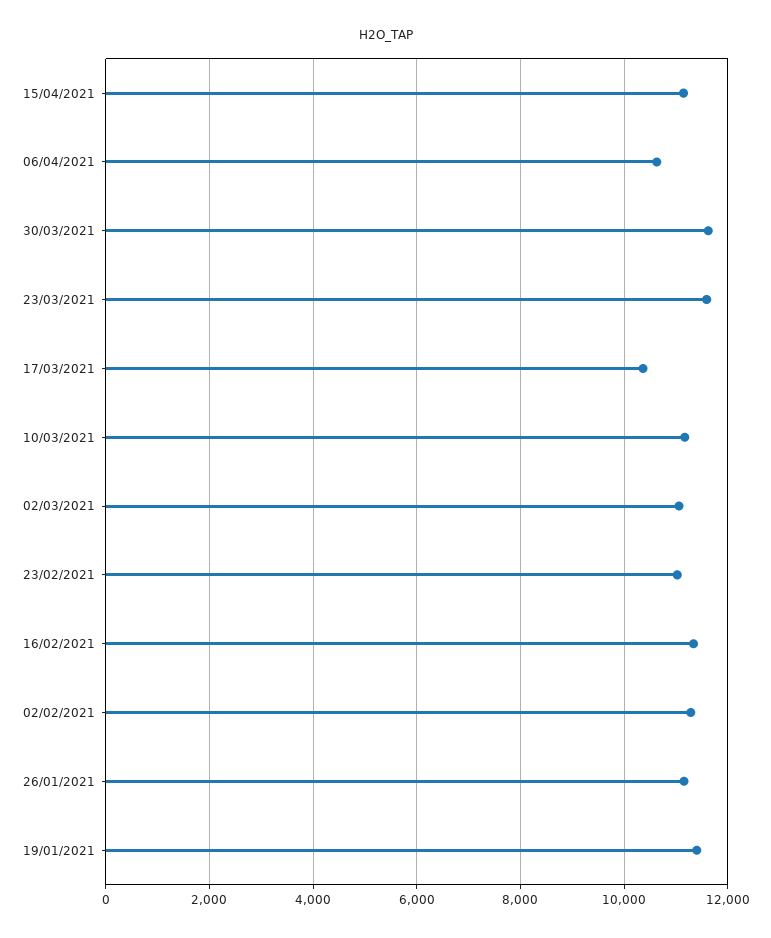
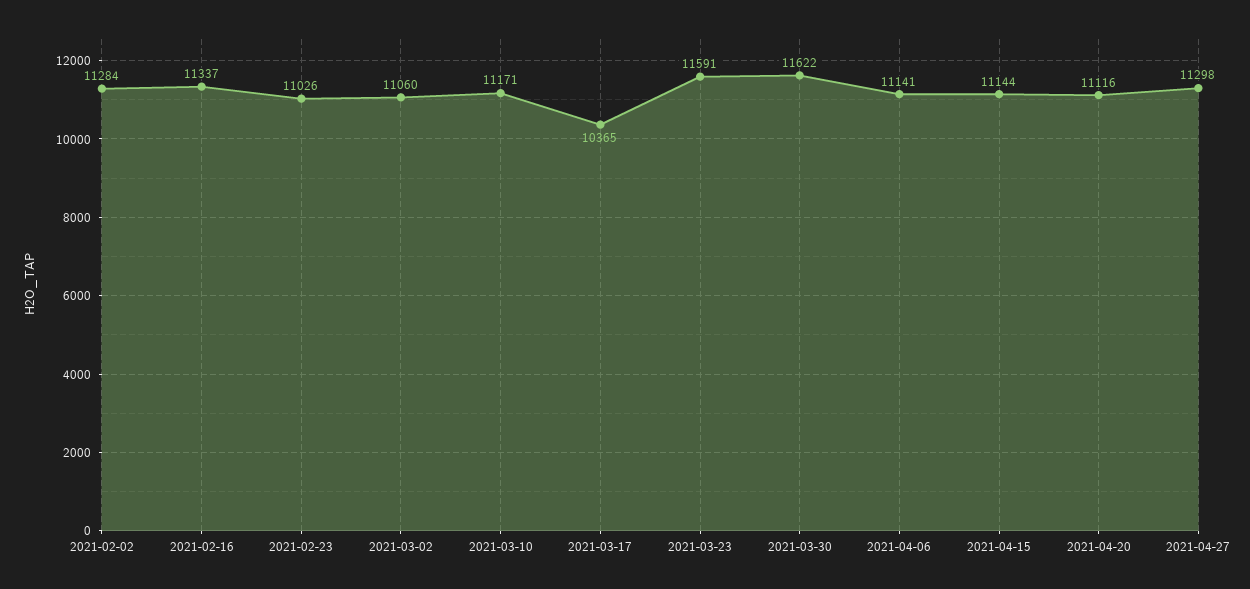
06/04/2021: 10600 -> 11141
26/01/2021: 11200 -> none
19/01/2021: 11400 -> none
2021-04-20: none -> 11116
2021-04-27: none -> 11298

